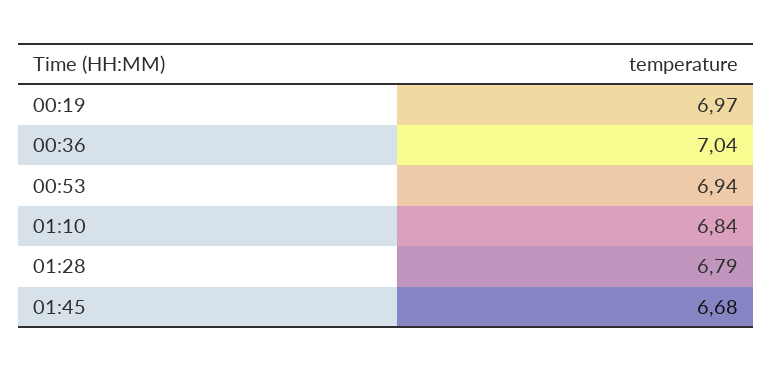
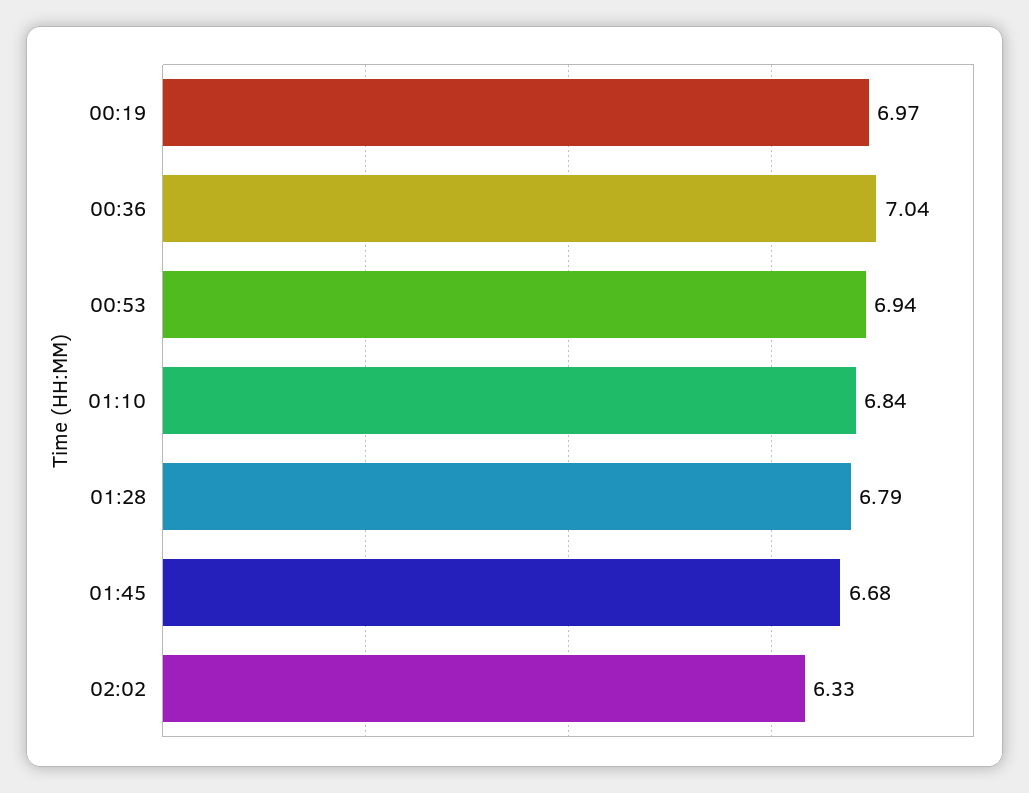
02:02: none -> 6.33

